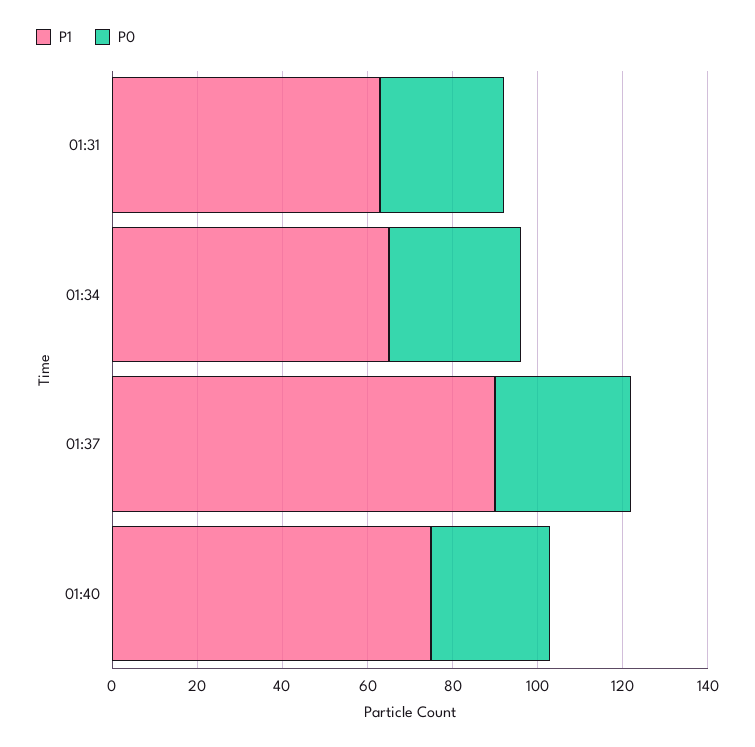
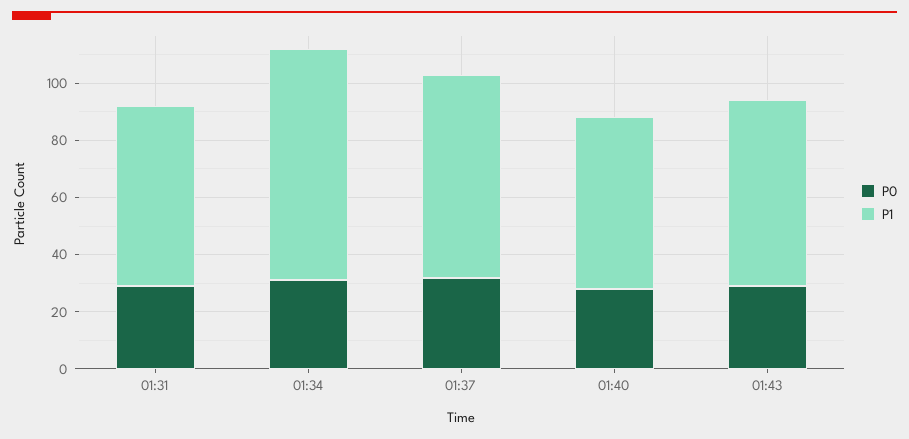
P1, 01:34: 65 -> 80
P1, 01:37: 90 -> 70
P1, 01:40: 75 -> 60
P0, 01:43: none -> 30
P1, 01:43: none -> 65

